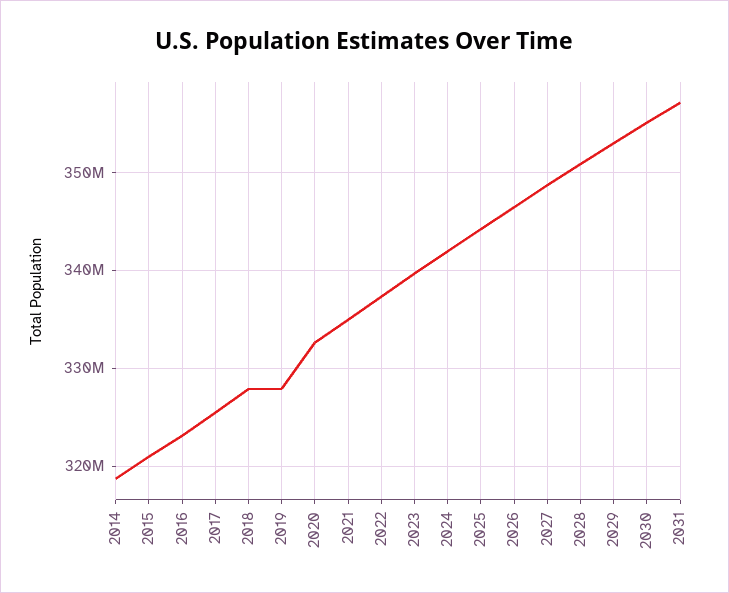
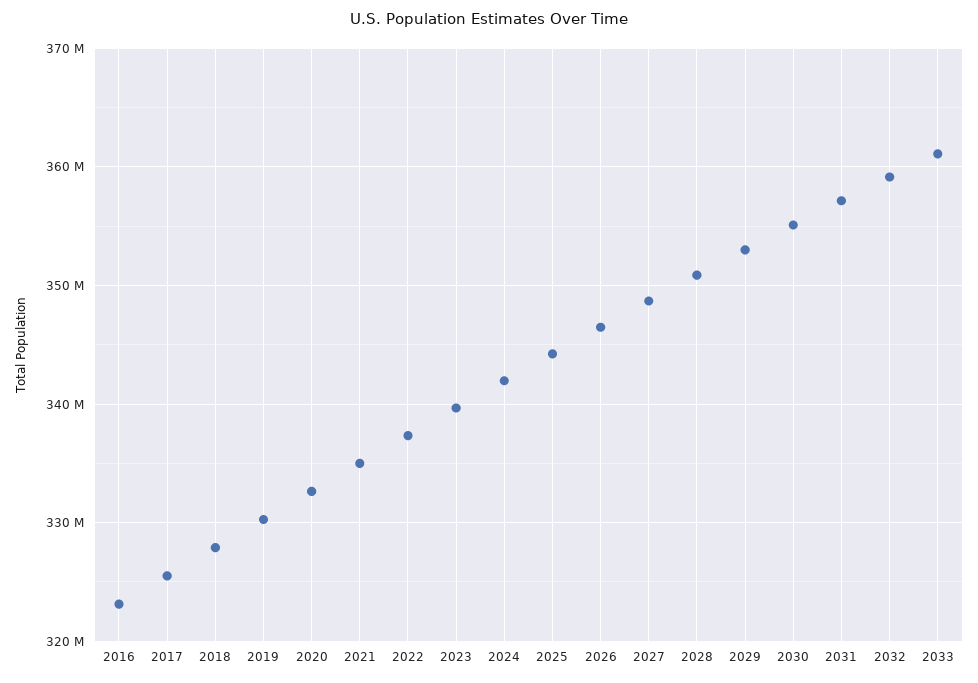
2014: 319000000 -> none
2015: 321000000 -> none
2019: 328000000 -> 330000000
2032: none -> 359000000
2033: none -> 361000000

